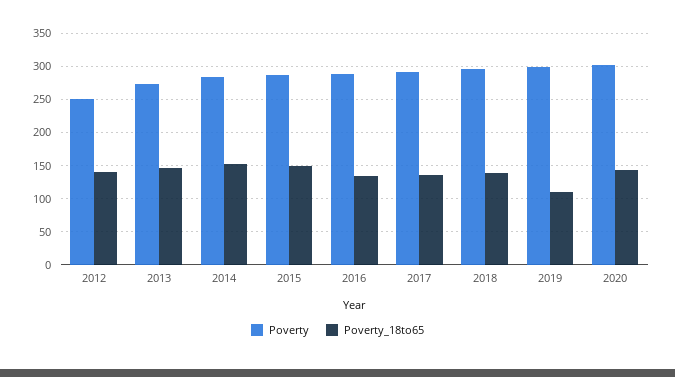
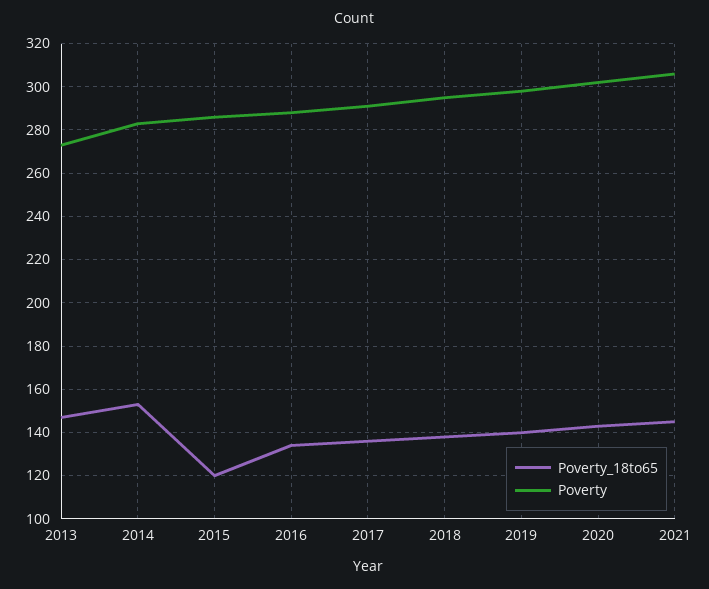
Poverty, 2012: 250 -> none
Poverty_18to65, 2012: 140 -> none
Poverty_18to65, 2015: 150 -> 120
Poverty_18to65, 2019: 110 -> 140
Poverty_18to65, 2021: none -> 145
Poverty, 2021: none -> 305

